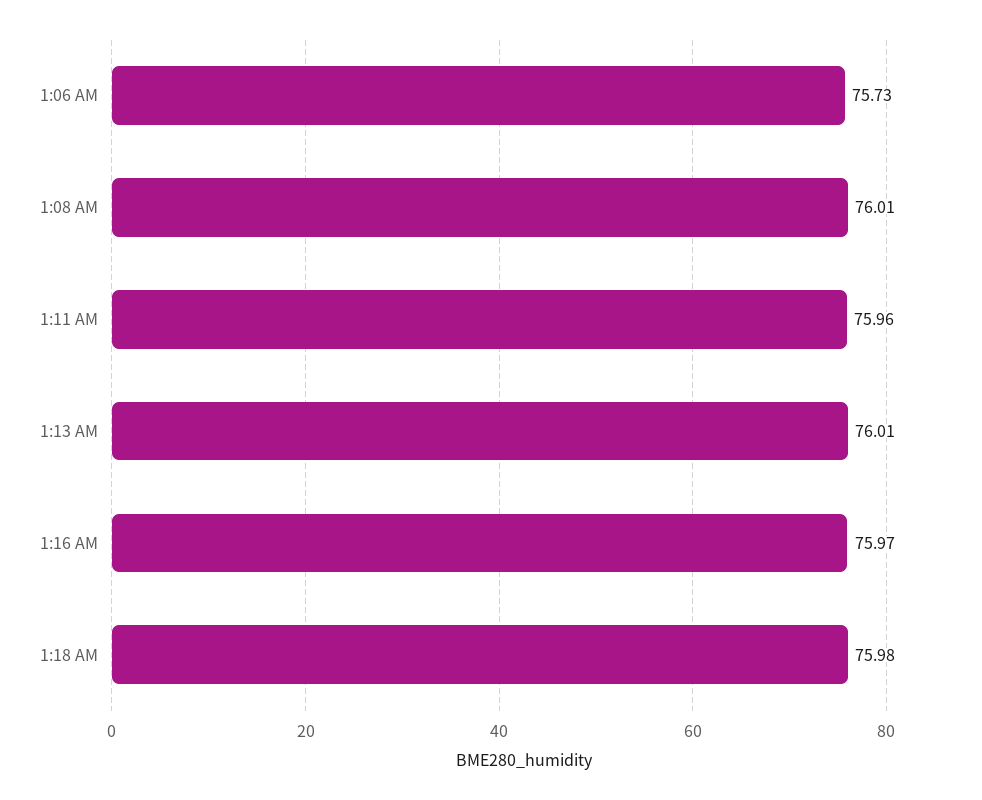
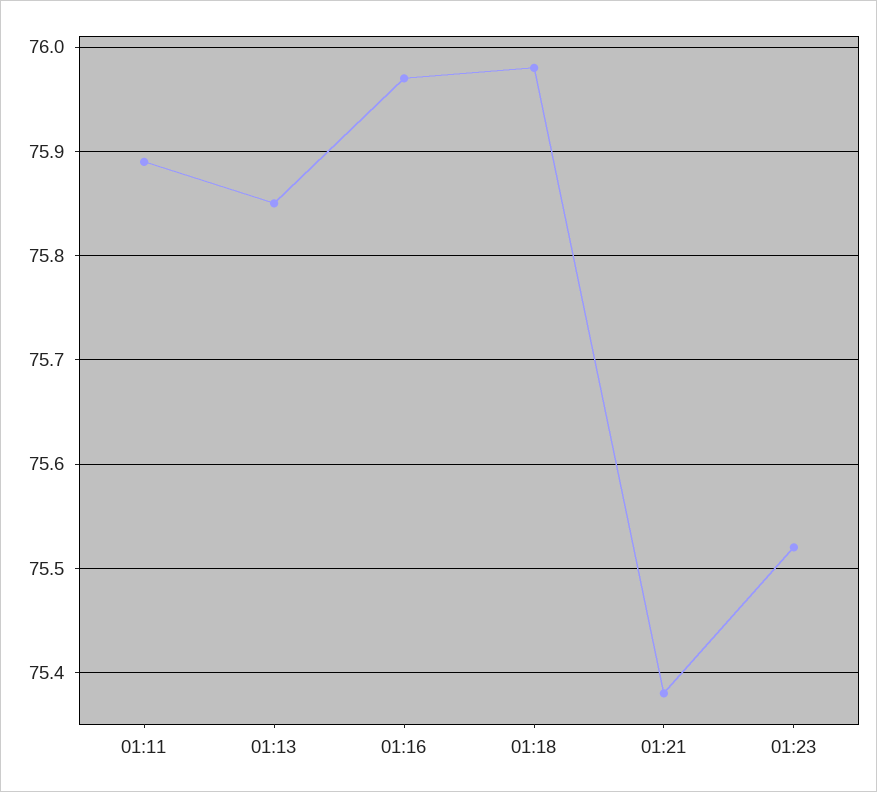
1:06 AM: 75.73 -> none
1:08 AM: 76.01 -> none
1:11 AM: 75.96 -> 75.89
1:13 AM: 76.01 -> 75.85
01:21: none -> 75.38
01:23: none -> 75.52

